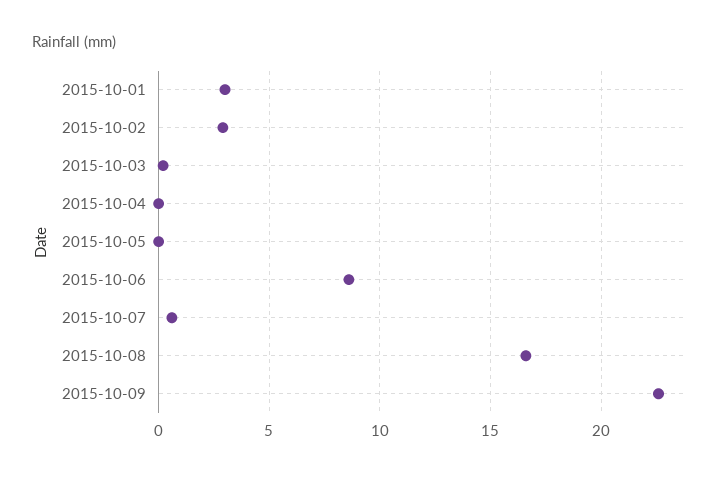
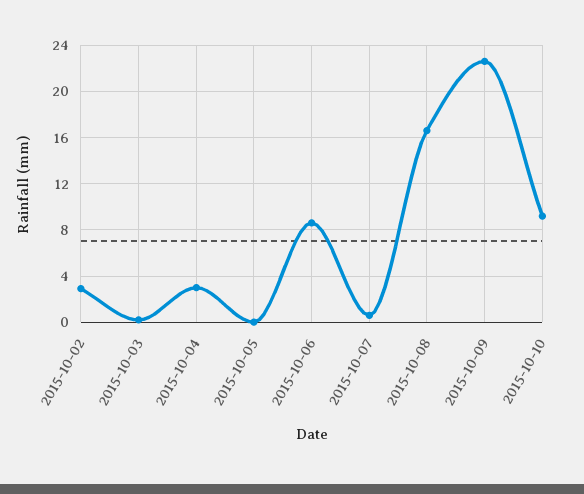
2015-10-01: 3 -> none
2015-10-04: 0 -> 3
2015-10-10: none -> 9

